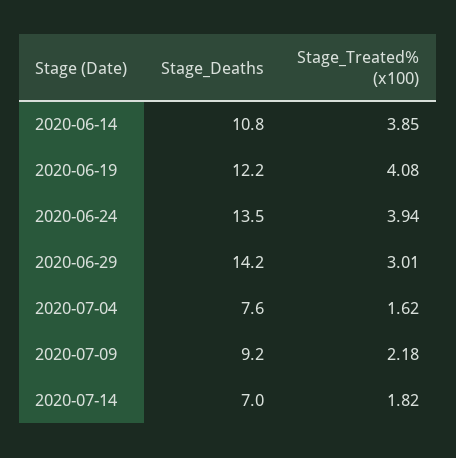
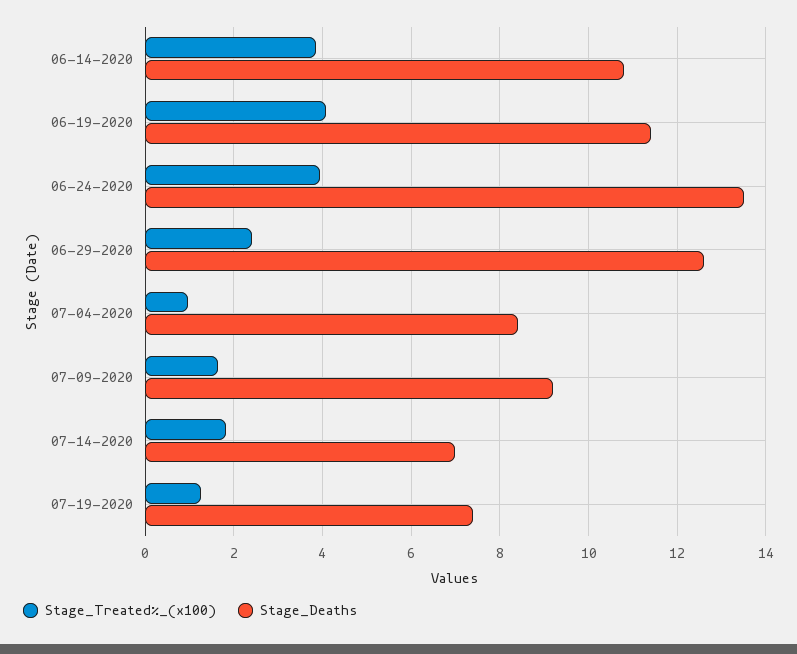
Stage_Deaths, 2020-06-19: 12.2 -> 11.4
Stage_Deaths, 2020-06-29: 14.2 -> 12.6
Stage_Treated% (x100), 2020-06-29: 3.01 -> 2.4
Stage_Deaths, 2020-07-04: 7.6 -> 8.4
Stage_Treated% (x100), 2020-07-04: 1.62 -> 1
Stage_Treated% (x100), 2020-07-09: 2.18 -> 1.6
Stage_Treated% (x100), 07-19-2020: none -> 1.2
Stage_Deaths, 07-19-2020: none -> 7.4

